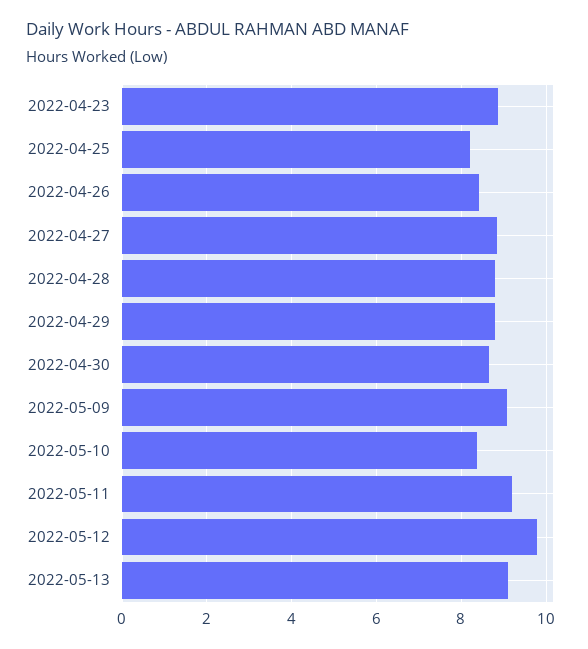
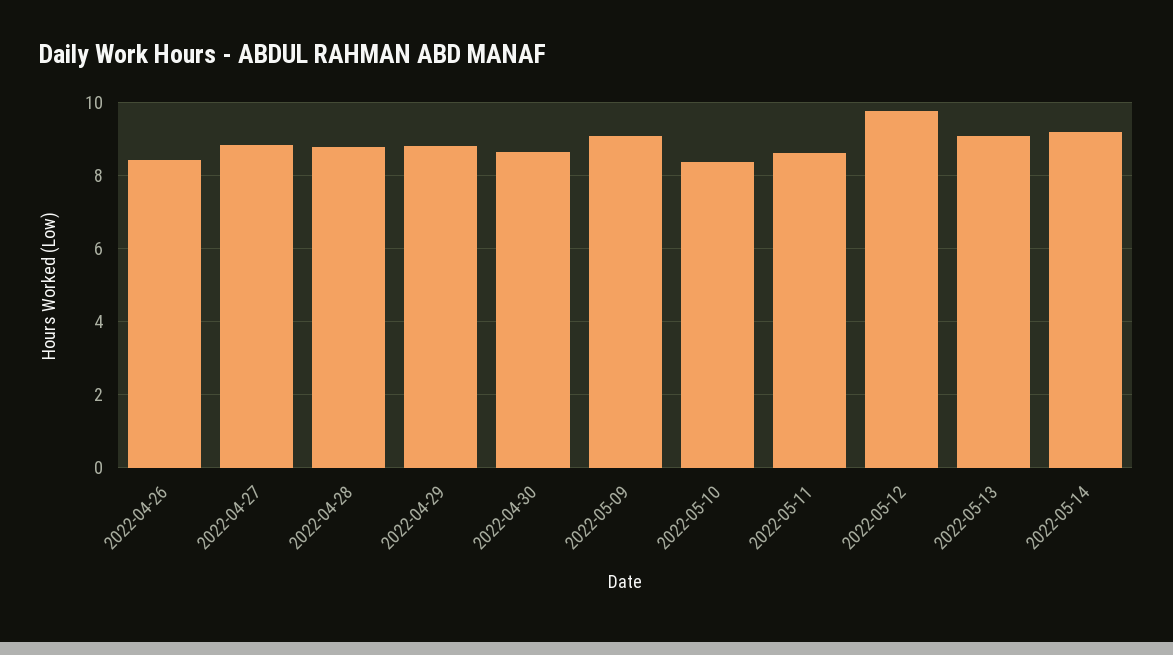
2022-04-23: 8.8 -> none
2022-04-25: 8.2 -> none
2022-05-11: 9.2 -> 8.6
2022-05-14: none -> 9.2

